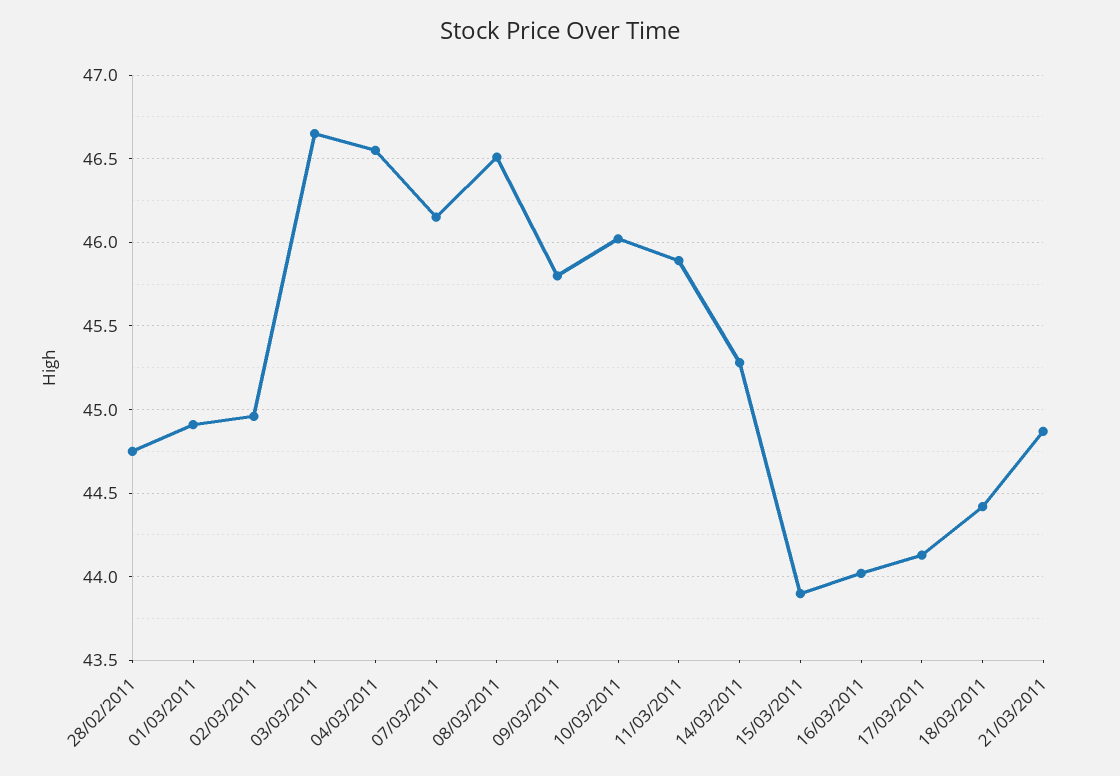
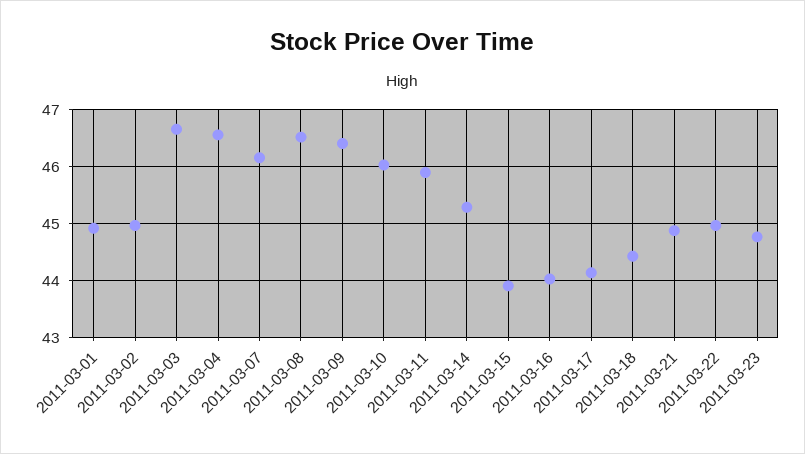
28/02/2011: 44.75 -> none
09/03/2011: 45.8 -> 46.4
2011-03-22: none -> 45
2011-03-23: none -> 44.8

